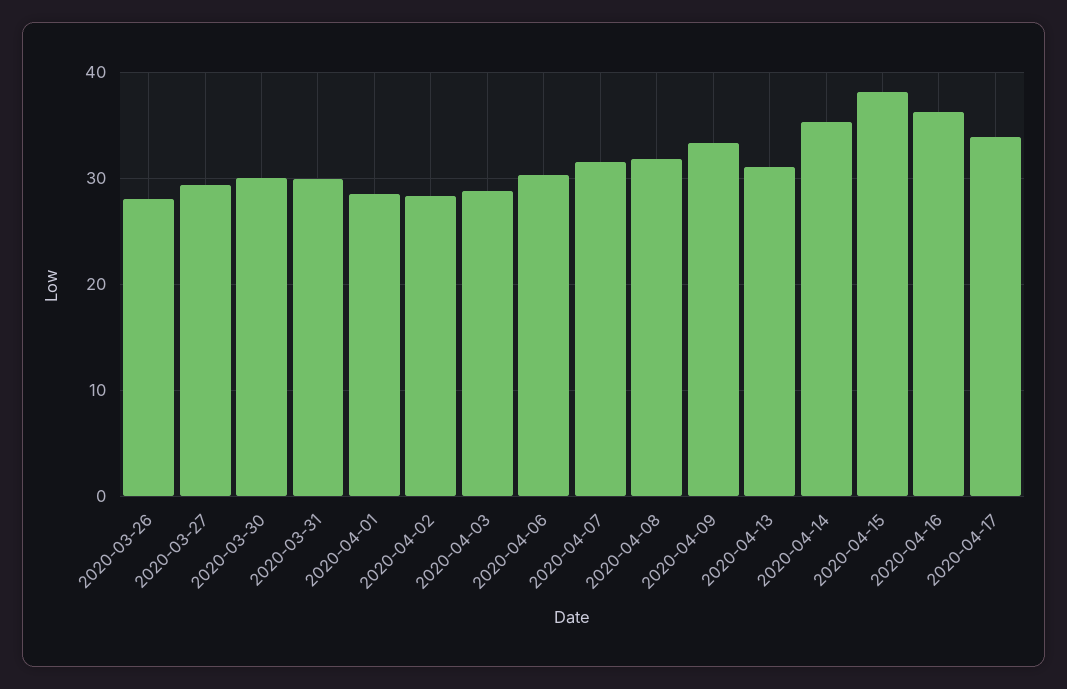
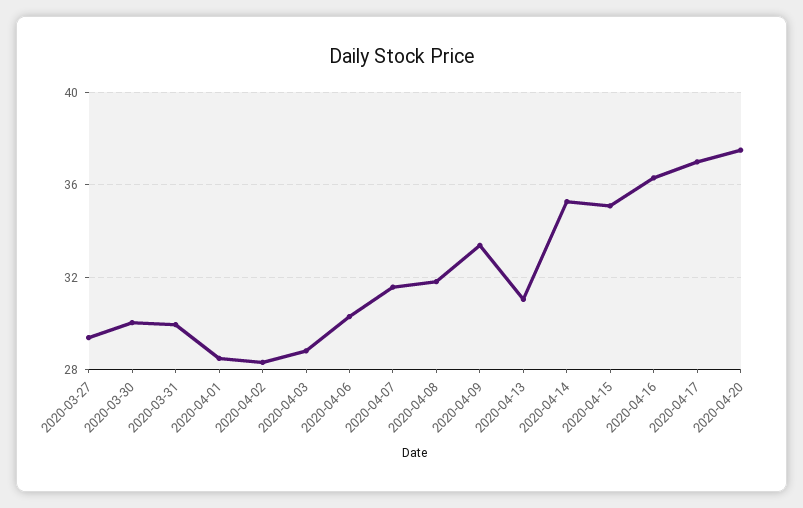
2020-03-26: 28 -> none
2020-04-15: 38 -> 35
2020-04-17: 34 -> 37
2020-04-20: none -> 37.5

